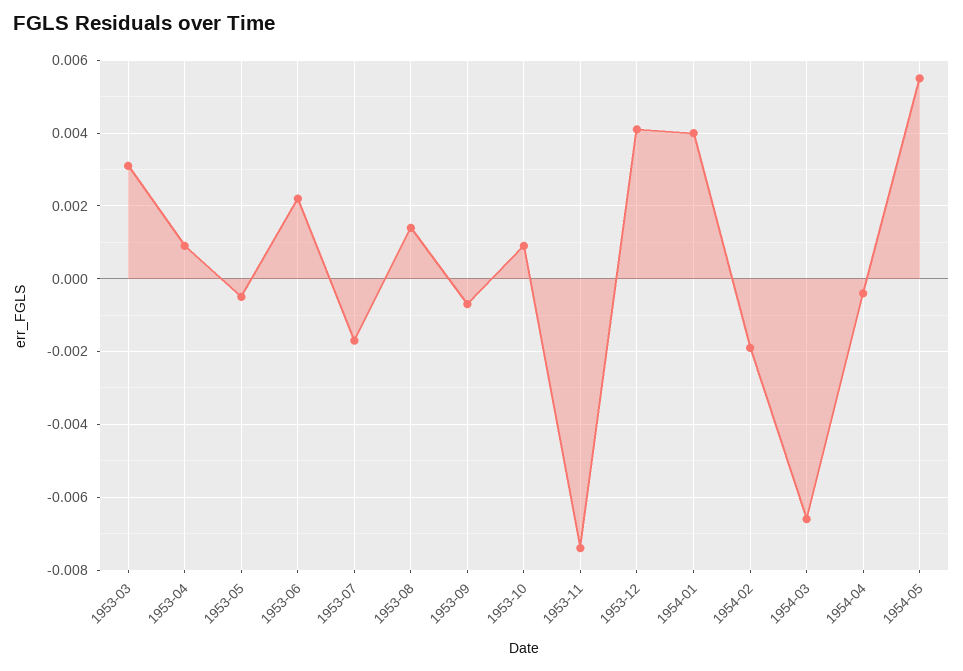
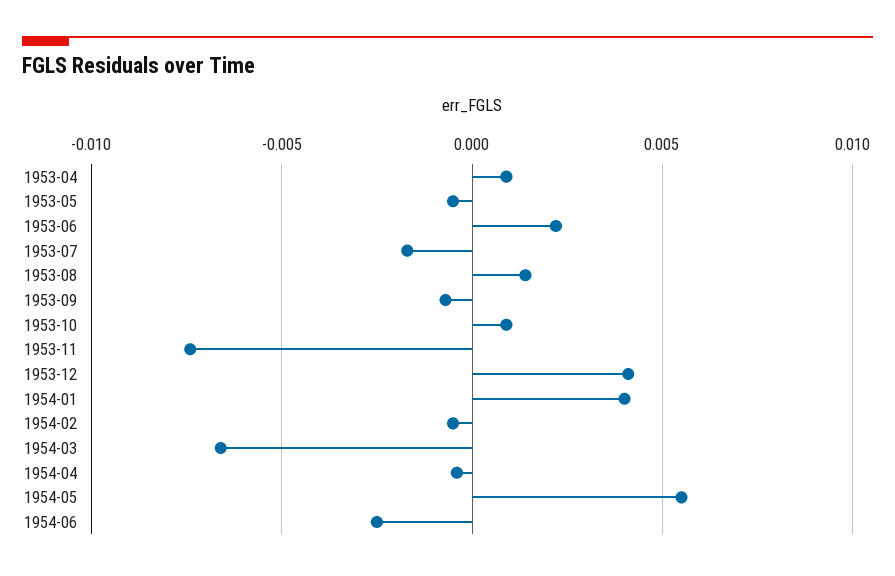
1953-03: 0.003 -> none
1954-02: -0.002 -> -0.0005
1954-06: none -> -0.0025

